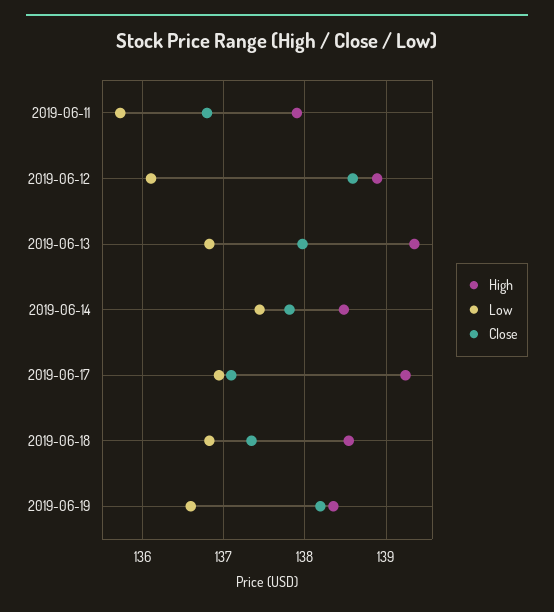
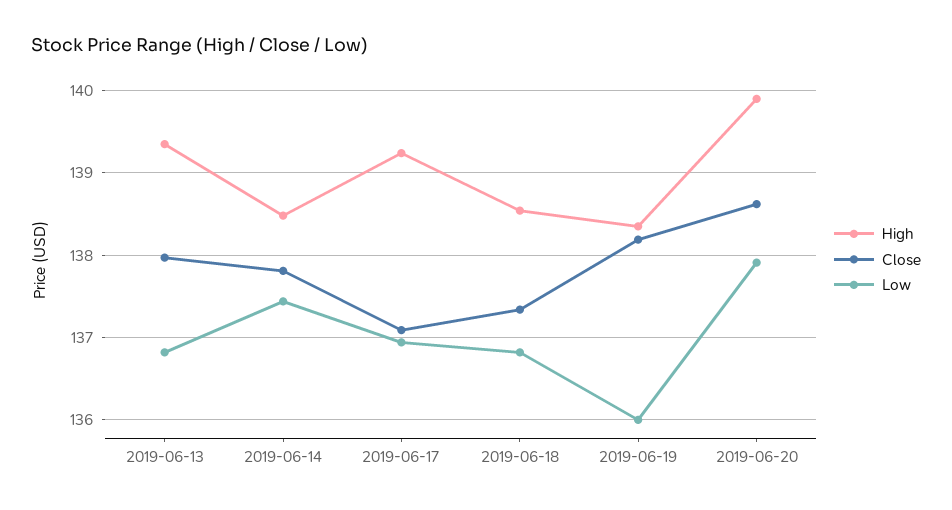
High, 2019-06-11: 137.9 -> none
Low, 2019-06-11: 135.7 -> none
Close, 2019-06-11: 136.8 -> none
High, 2019-06-12: 138.9 -> none
Low, 2019-06-12: 136.1 -> none
Close, 2019-06-12: 138.6 -> none
Low, 2019-06-19: 136.6 -> 136
High, 2019-06-20: none -> 139.9
Close, 2019-06-20: none -> 138.6
Low, 2019-06-20: none -> 137.9

